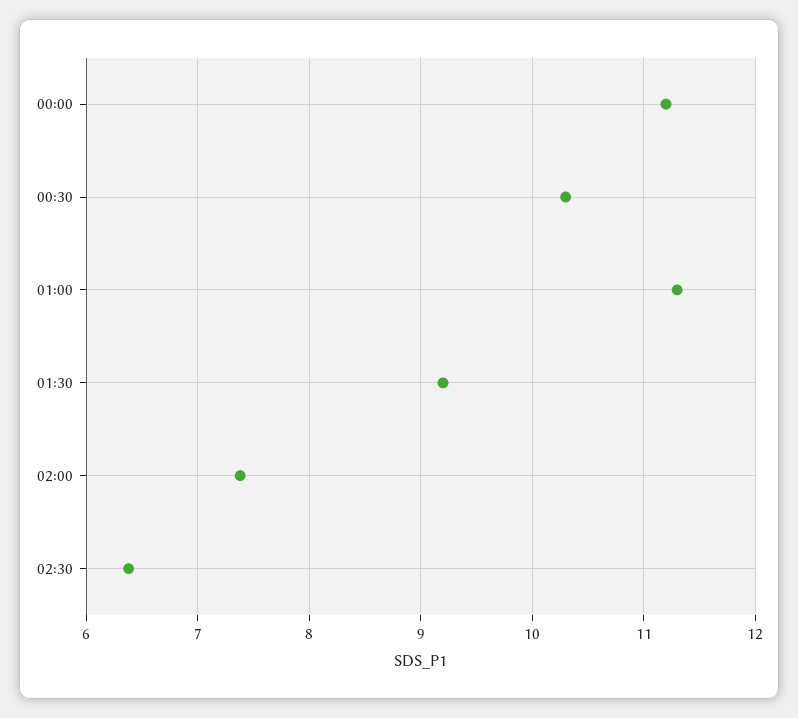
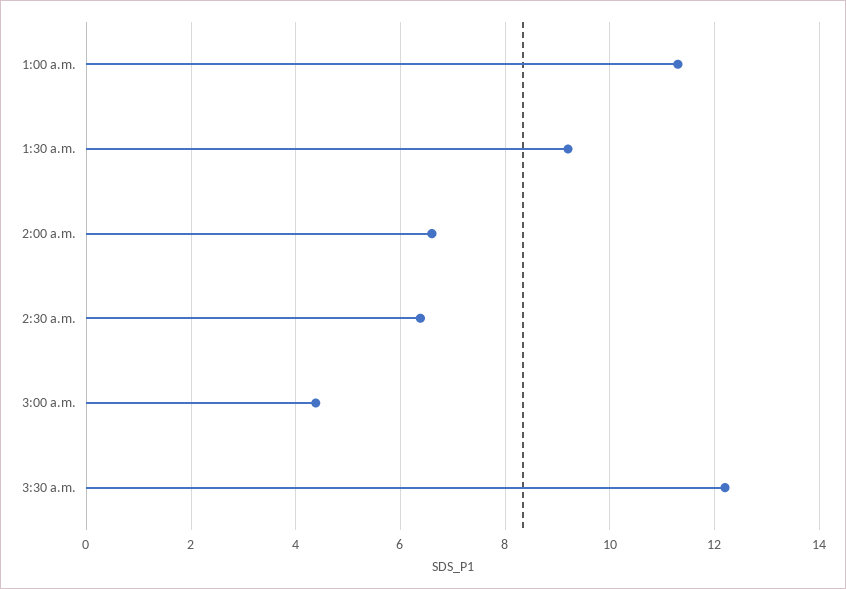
00:00: 11.2 -> none
00:30: 10.3 -> none
02:00: 7.4 -> 6.6
3:00 a.m.: none -> 4.4
3:30 a.m.: none -> 12.2

